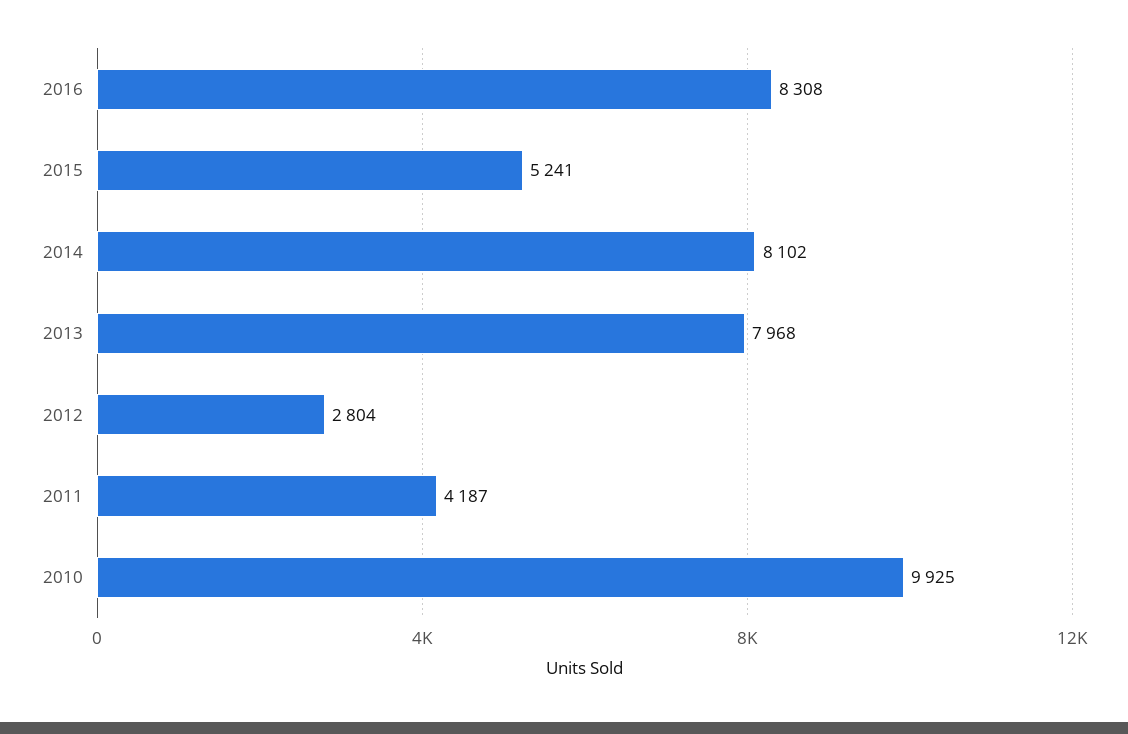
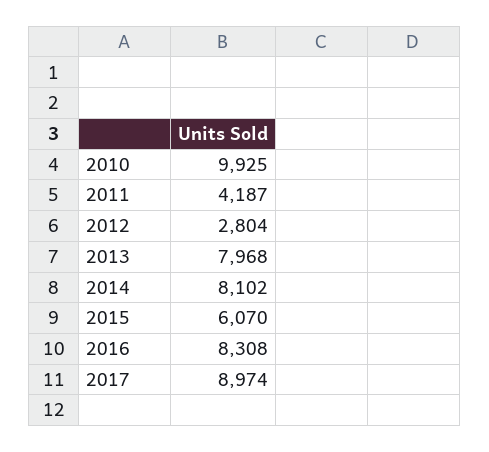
2015: 5241 -> 6070
2017: none -> 8974

